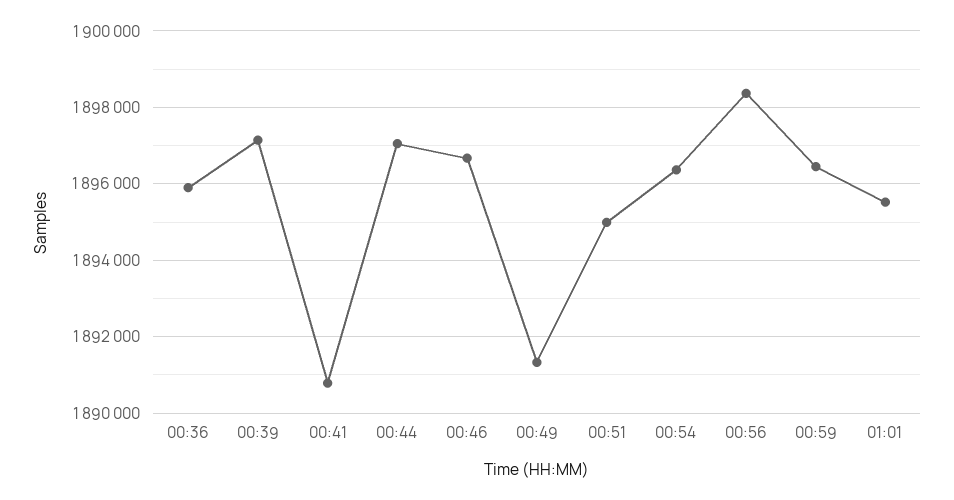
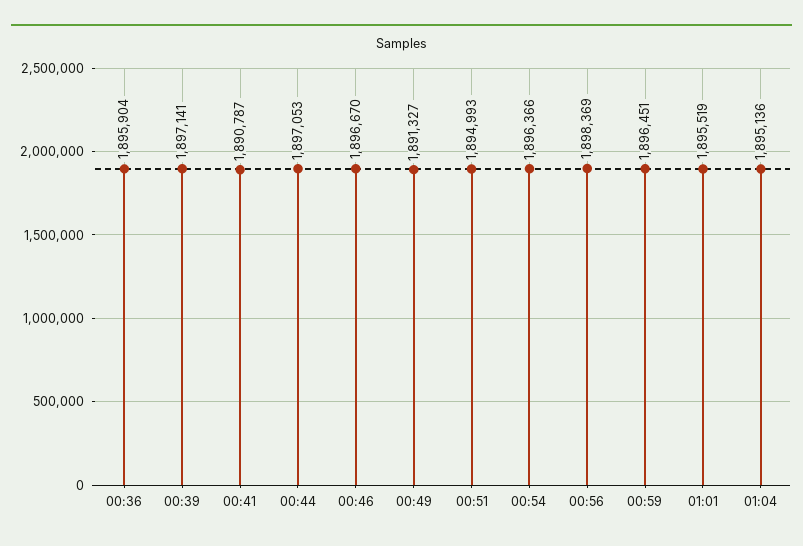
01:04: none -> 1895136

